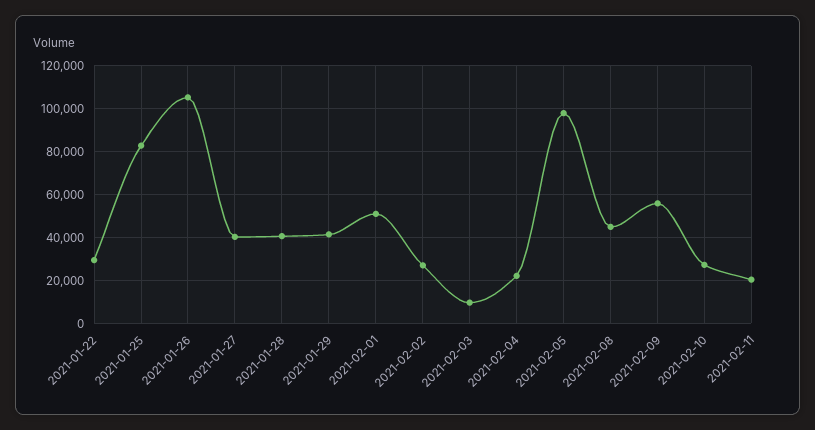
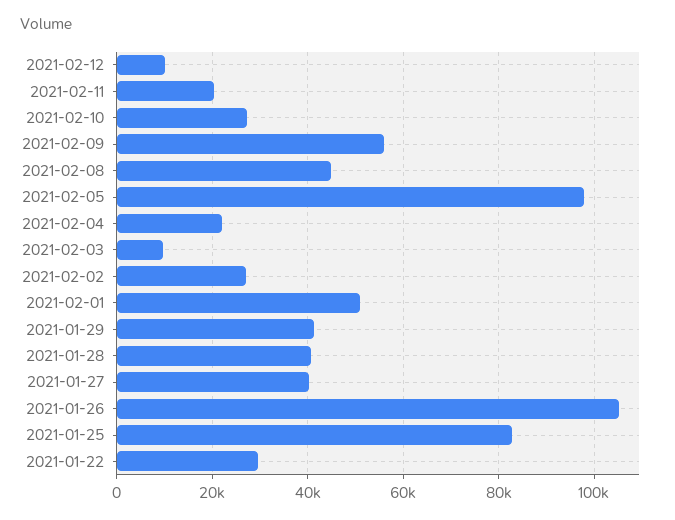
2021-02-12: none -> 10000

